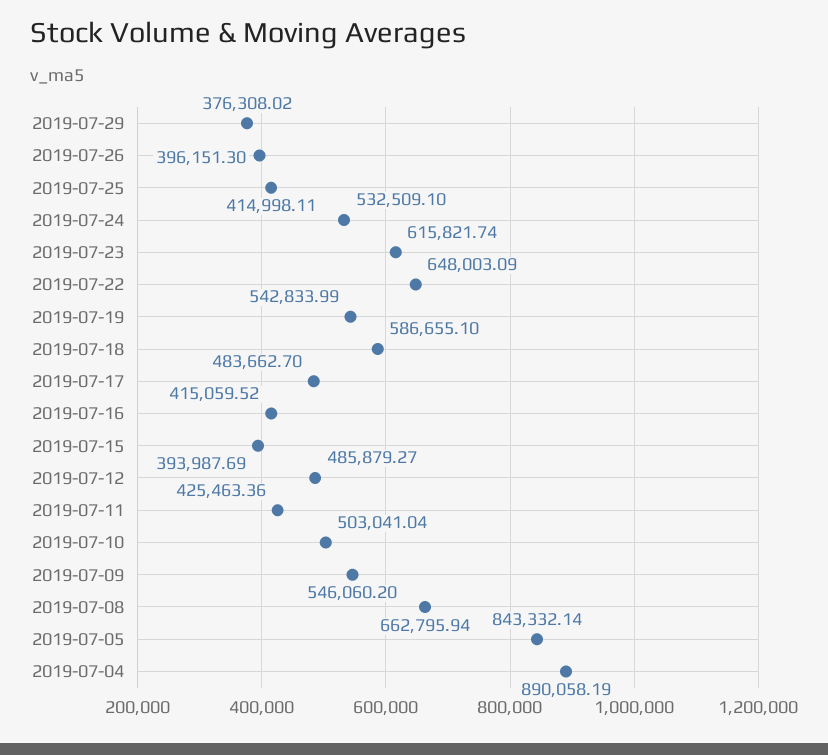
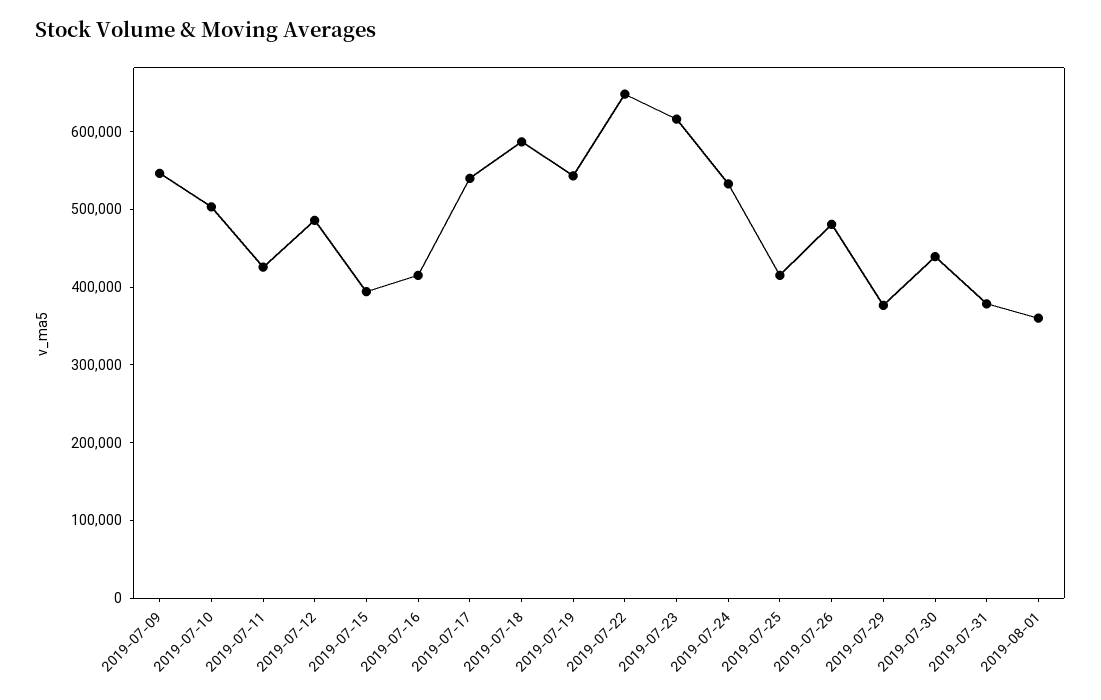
2019-07-26: 396151.3 -> 480000
2019-07-17: 483662.7 -> 540000
2019-07-08: 662795.94 -> none
2019-07-05: 843332.14 -> none
2019-07-04: 890058.19 -> none
2019-07-30: none -> 440000
2019-07-31: none -> 380000
2019-08-01: none -> 360000

